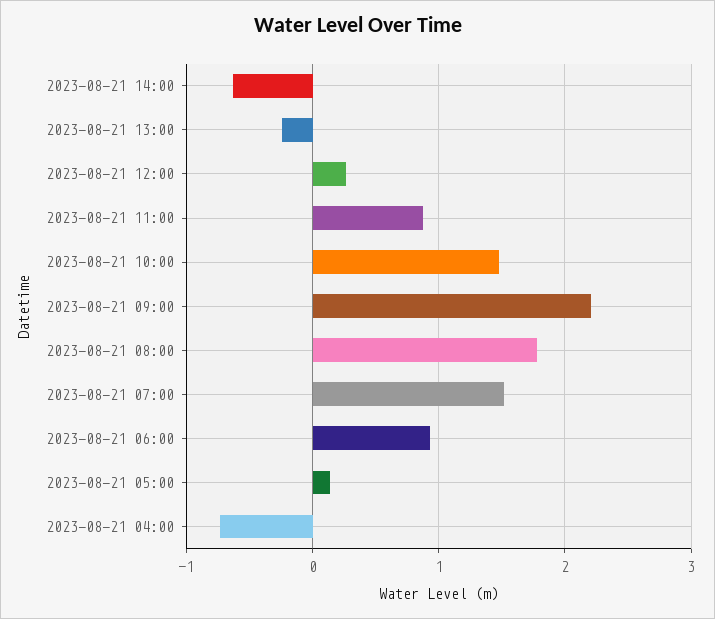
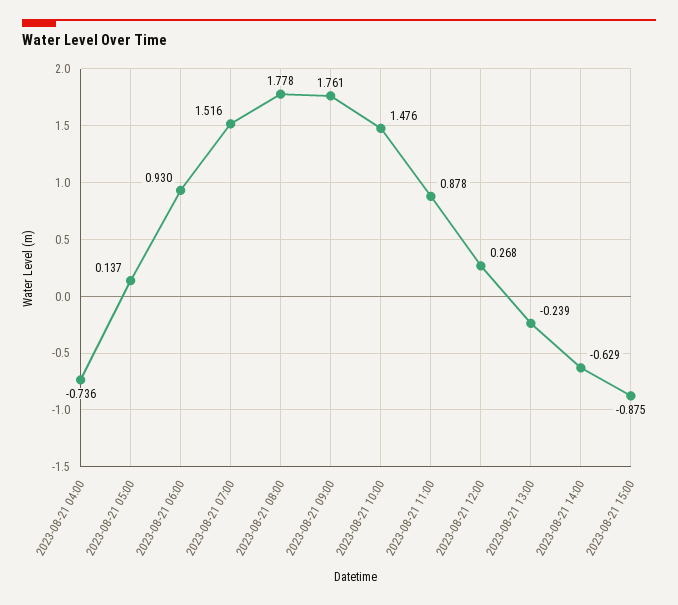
2023-08-21 09:00: 2.2 -> 1.761
2023-08-21 15:00: none -> -0.875

